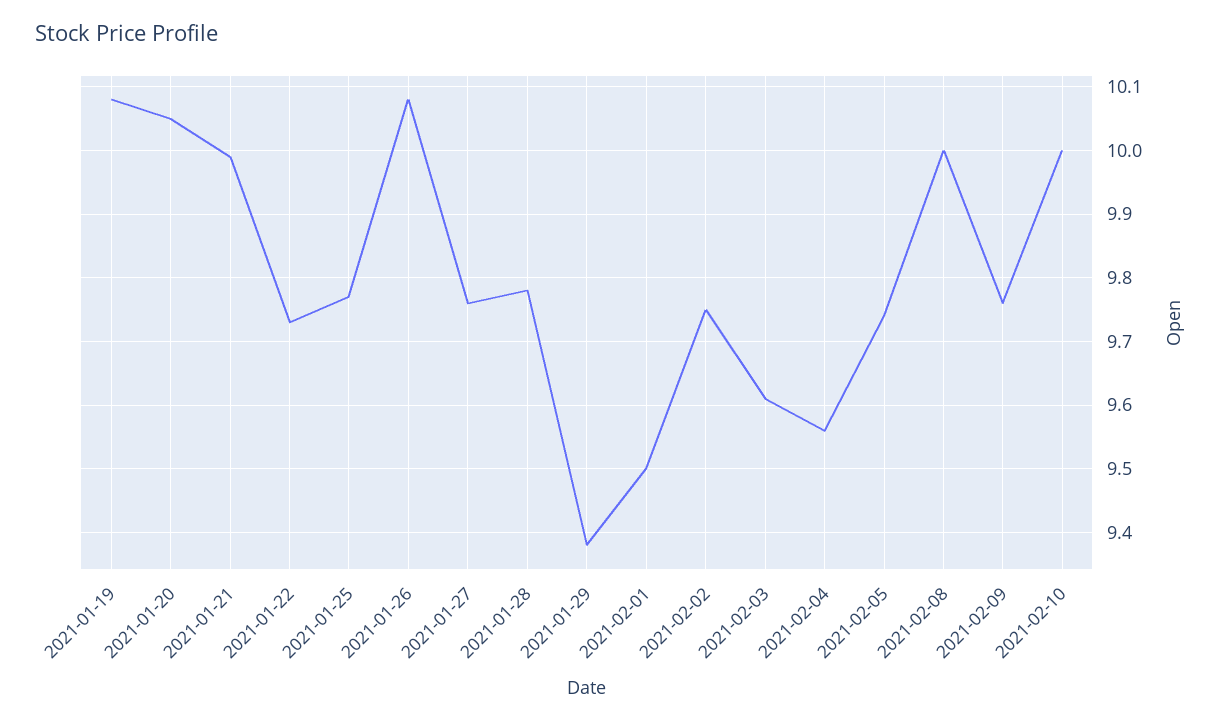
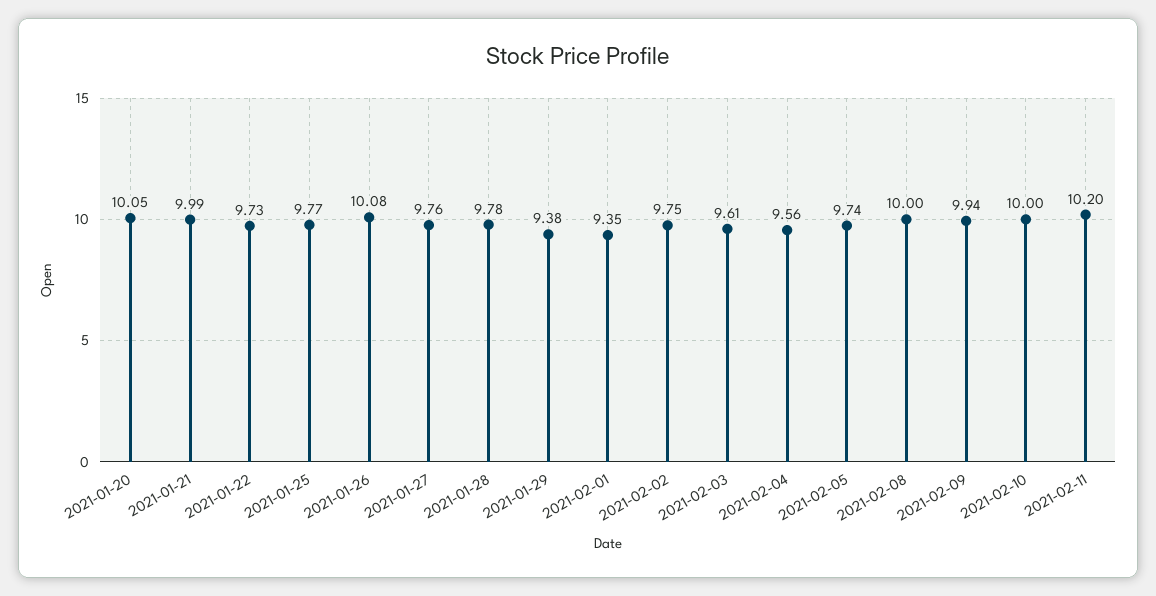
2021-01-19: 10.08 -> none
2021-02-01: 9.5 -> 9.35
2021-02-09: 9.76 -> 9.94
2021-02-11: none -> 10.2

